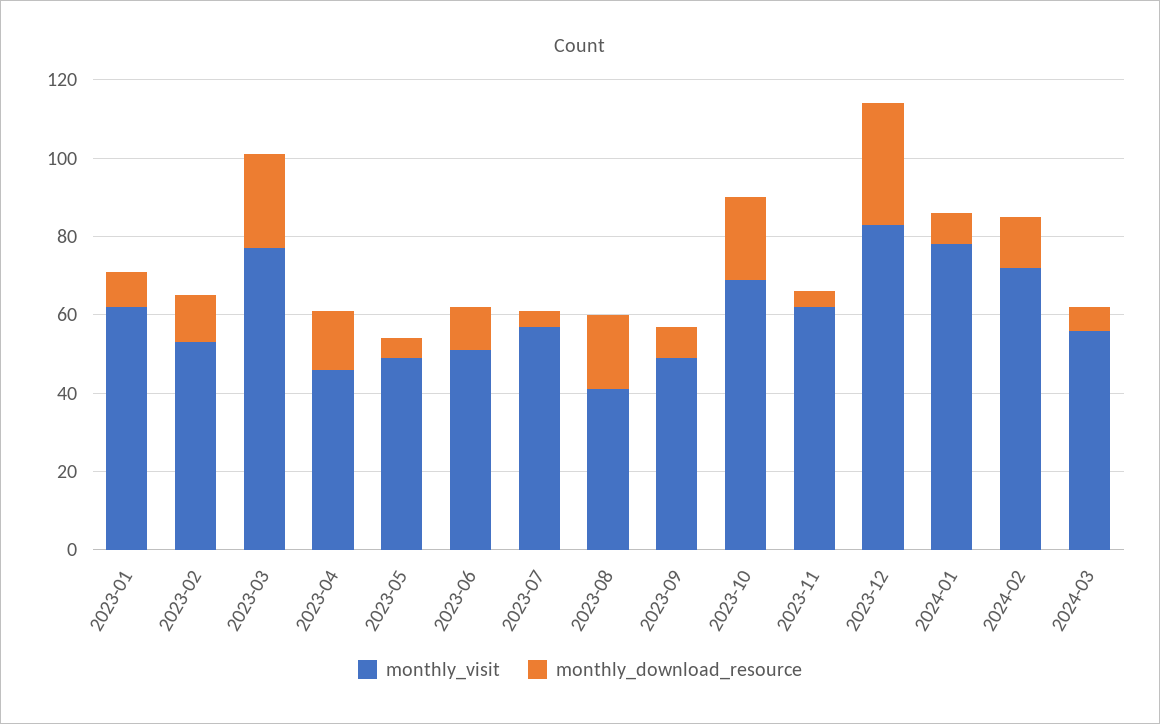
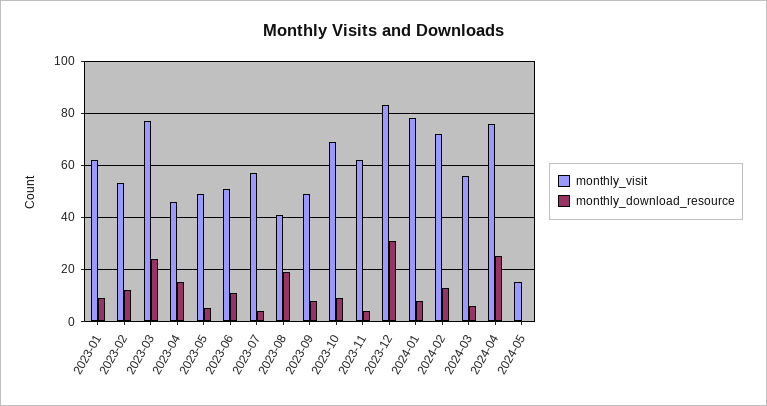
monthly_download_resource, 2023-10: 20 -> 10
monthly_visit, 2024-04: none -> 75
monthly_download_resource, 2024-04: none -> 25
monthly_visit, 2024-05: none -> 15
monthly_download_resource, 2024-05: none -> 0

